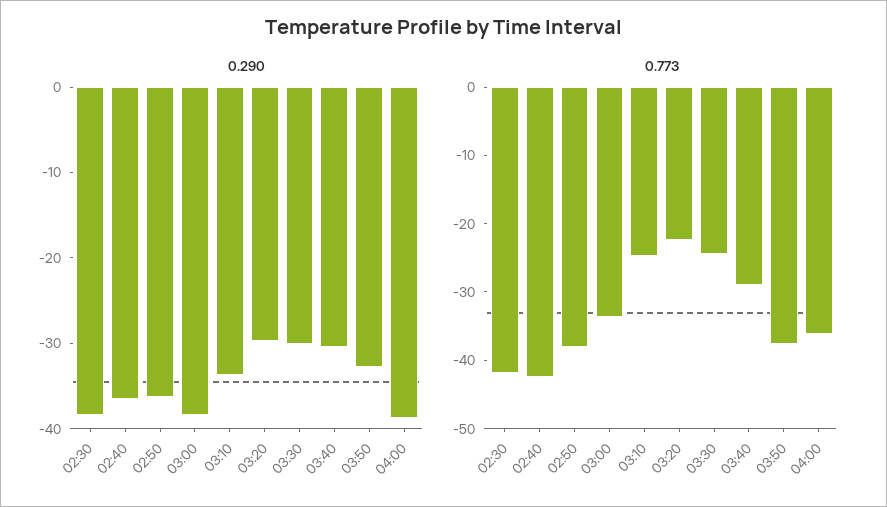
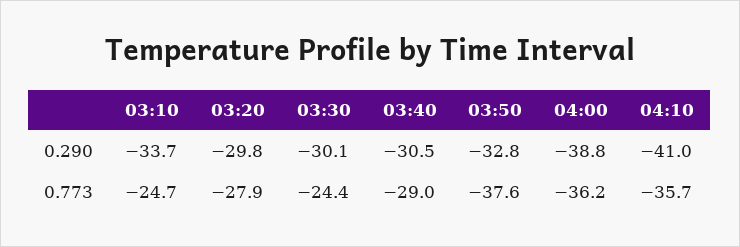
0.290, 02:30: -38 -> none
0.290, 02:40: -36 -> none
0.290, 02:50: -36 -> none
0.290, 03:00: -38 -> none
0.773, 02:30: -42 -> none
0.773, 02:40: -42 -> none
0.773, 02:50: -38 -> none
0.773, 03:00: -34 -> none
0.773, 03:20: -22 -> -27.9
0.290, 04:10: none -> -41
0.773, 04:10: none -> -35.7

